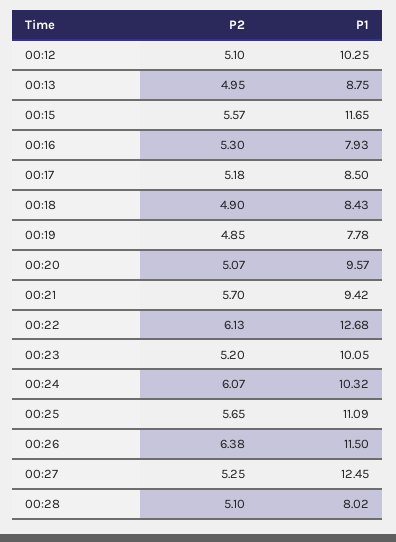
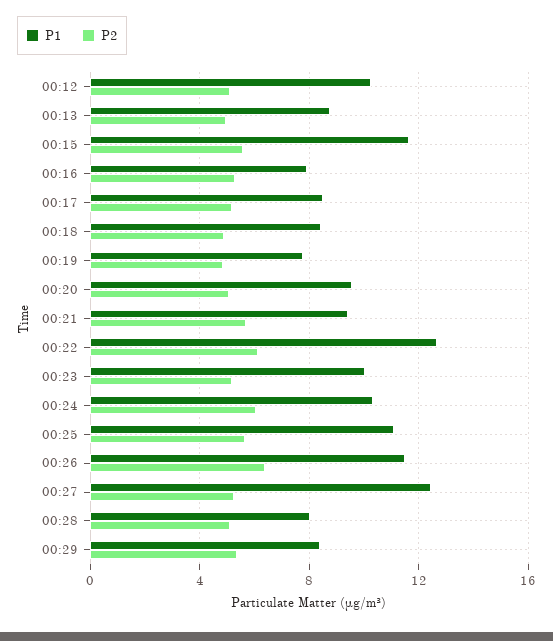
P1, 00:29: none -> 8.5
P2, 00:29: none -> 5.5

